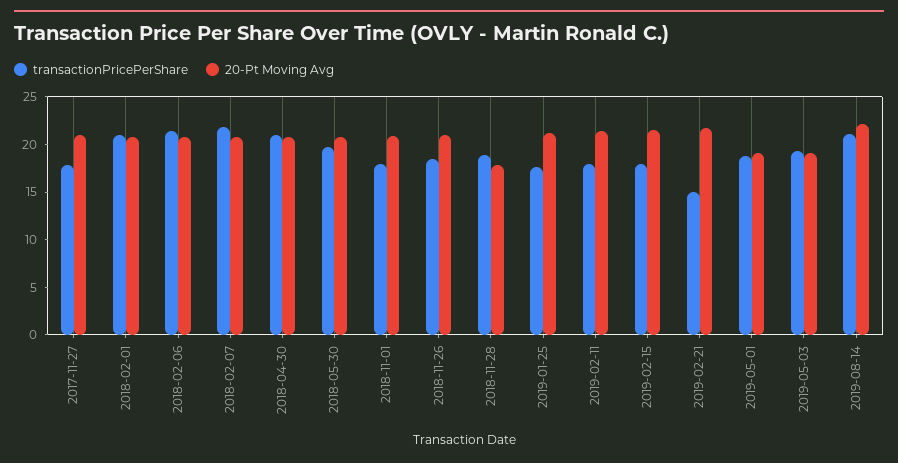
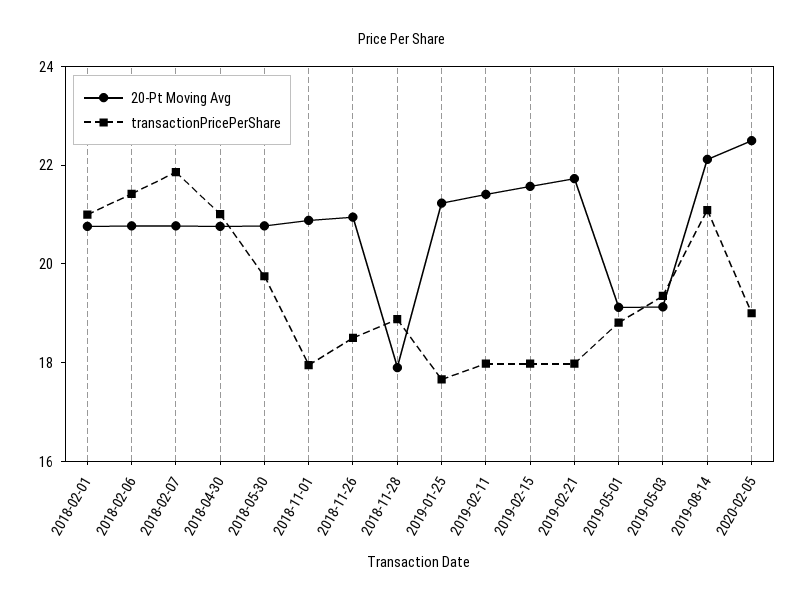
transactionPricePerShare, 2017-11-27: 18 -> none
20-Pt Moving Avg, 2017-11-27: 21 -> none
transactionPricePerShare, 2019-02-21: 15 -> 18
20-Pt Moving Avg, 2020-02-05: none -> 22.5
transactionPricePerShare, 2020-02-05: none -> 19

